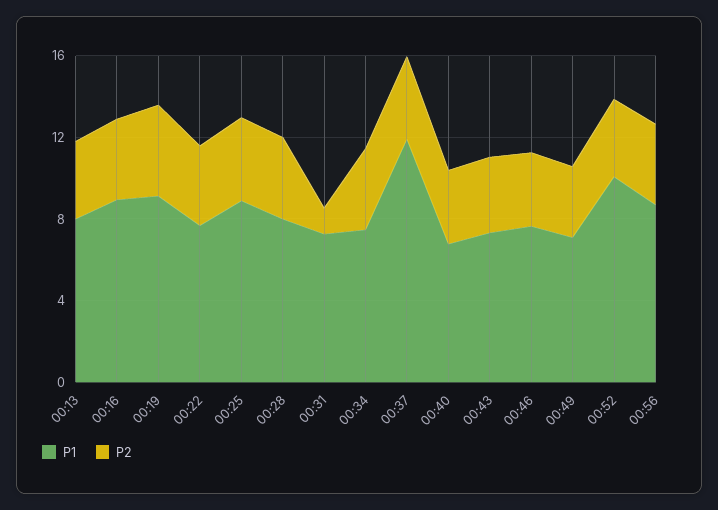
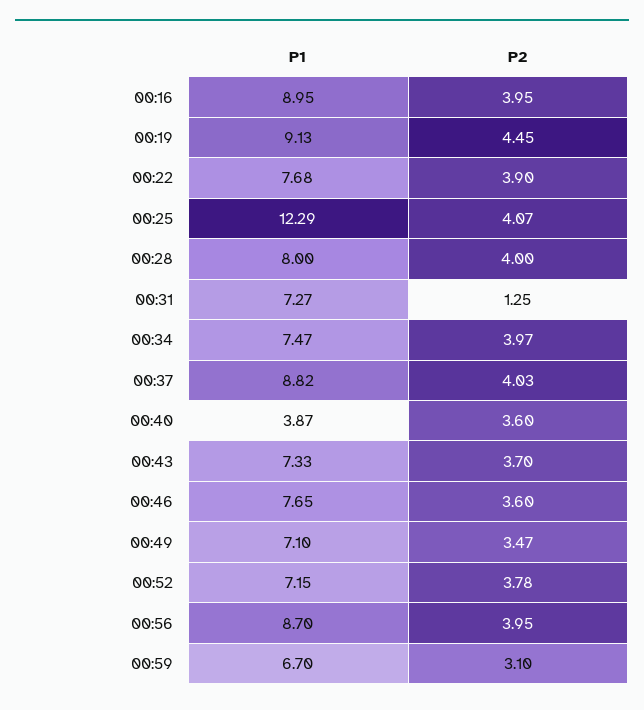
P1, 00:13: 8 -> none
P2, 00:13: 4 -> none
P1, 00:25: 9 -> 12.29
P1, 00:37: 12 -> 8.82
P1, 00:40: 7 -> 3.87
P1, 00:52: 10 -> 7.15
P1, 00:59: none -> 6.7
P2, 00:59: none -> 3.1

